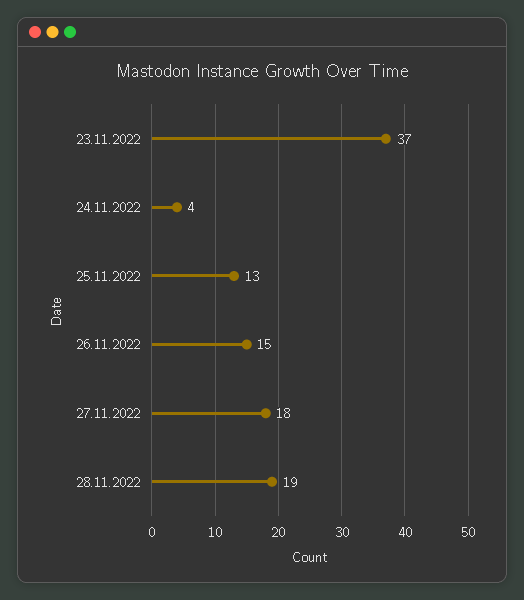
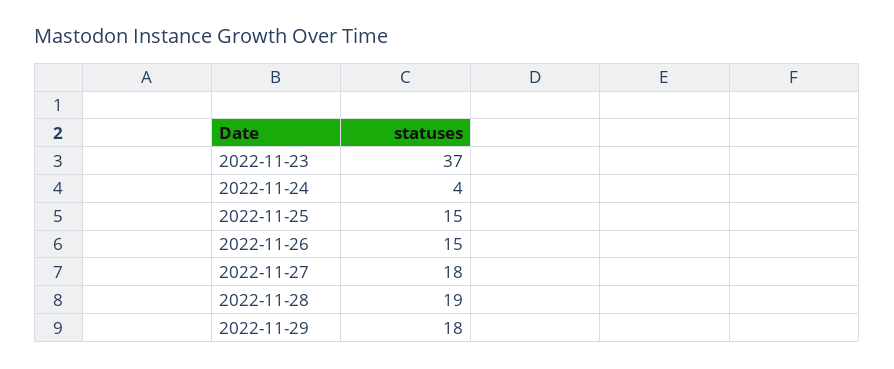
25.11.2022: 13 -> 15
2022-11-29: none -> 18

